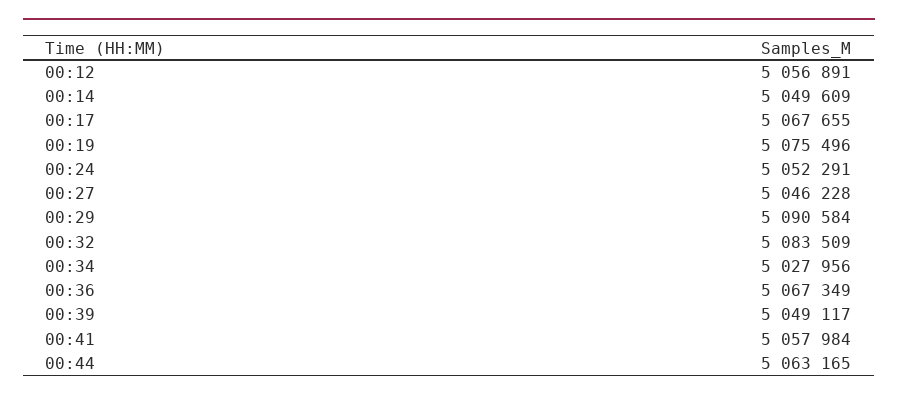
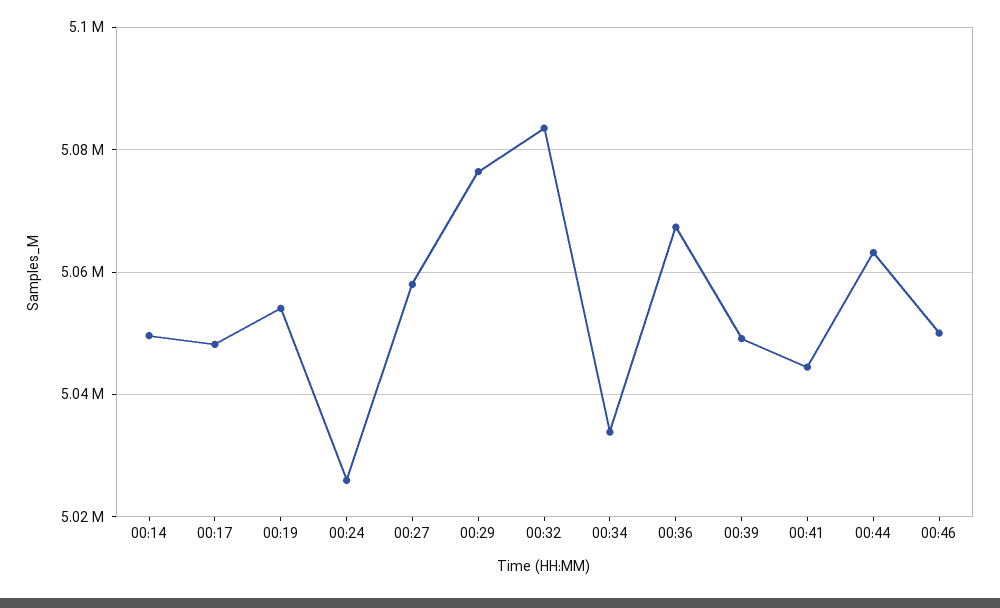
00:12: 5056891 -> none
00:17: 5067655 -> 5048000
00:19: 5075496 -> 5054000
00:24: 5052291 -> 5026000
00:27: 5046228 -> 5058000
00:29: 5090584 -> 5076000
00:34: 5027956 -> 5034000
00:41: 5057984 -> 5044000
00:46: none -> 5050000

